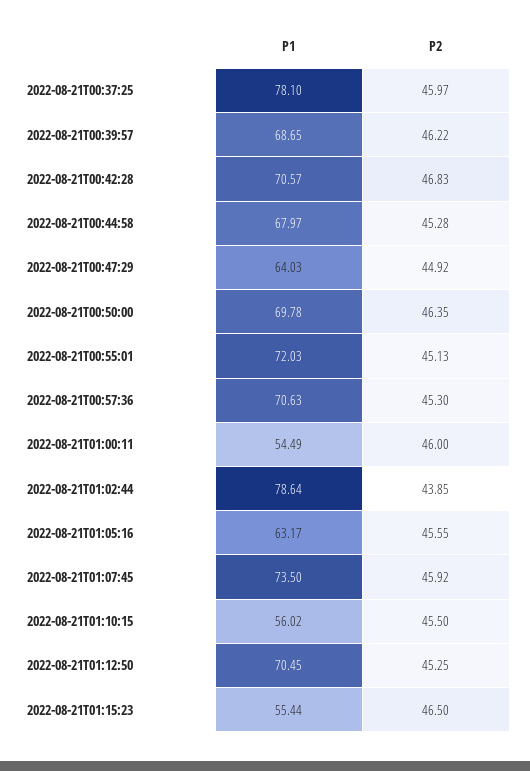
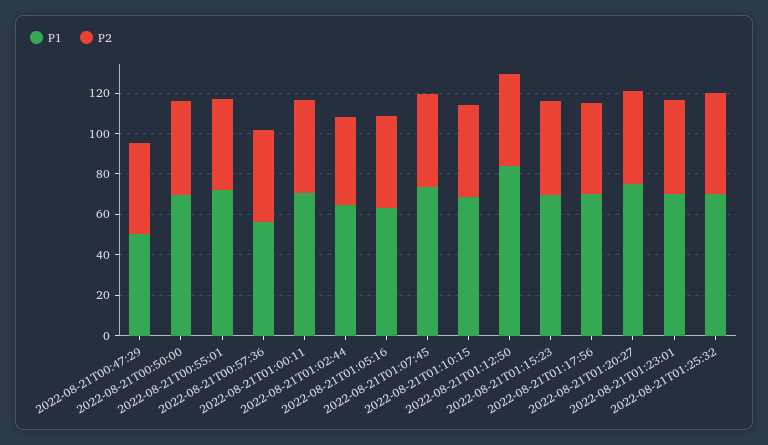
P1, 2022-08-21T00:37:25: 78.1 -> none
P2, 2022-08-21T00:37:25: 45.97 -> none
P1, 2022-08-21T00:39:57: 68.65 -> none
P2, 2022-08-21T00:39:57: 46.22 -> none
P1, 2022-08-21T00:42:28: 70.57 -> none
P2, 2022-08-21T00:42:28: 46.83 -> none
P1, 2022-08-21T00:44:58: 67.97 -> none
P2, 2022-08-21T00:44:58: 45.28 -> none
P1, 2022-08-21T00:47:29: 64.03 -> 50
P1, 2022-08-21T00:57:36: 70.63 -> 55
P1, 2022-08-21T01:00:11: 54.49 -> 70
P1, 2022-08-21T01:02:44: 78.64 -> 65
P1, 2022-08-21T01:10:15: 56.02 -> 70
P1, 2022-08-21T01:12:50: 70.45 -> 85
P1, 2022-08-21T01:15:23: 55.44 -> 70
P1, 2022-08-21T01:17:56: none -> 70
P2, 2022-08-21T01:17:56: none -> 45
P1, 2022-08-21T01:20:27: none -> 75
P2, 2022-08-21T01:20:27: none -> 45
P1, 2022-08-21T01:23:01: none -> 70
P2, 2022-08-21T01:23:01: none -> 45
P1, 2022-08-21T01:25:32: none -> 70
P2, 2022-08-21T01:25:32: none -> 50

